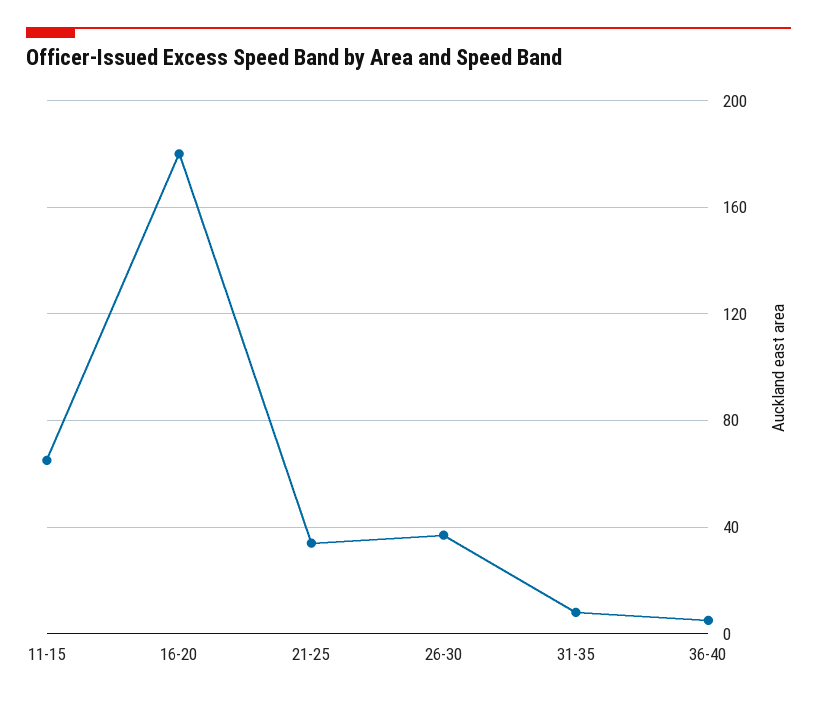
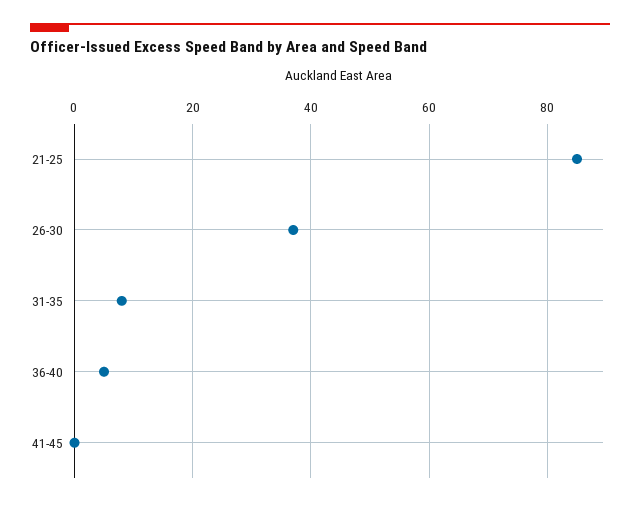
11-15: 65 -> none
16-20: 180 -> none
21-25: 35 -> 85
41-45: none -> 0

